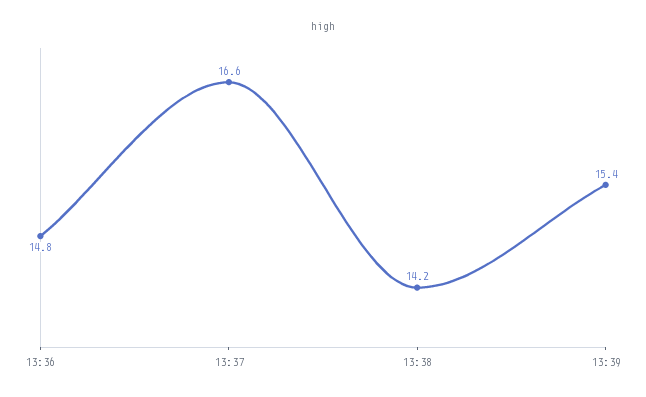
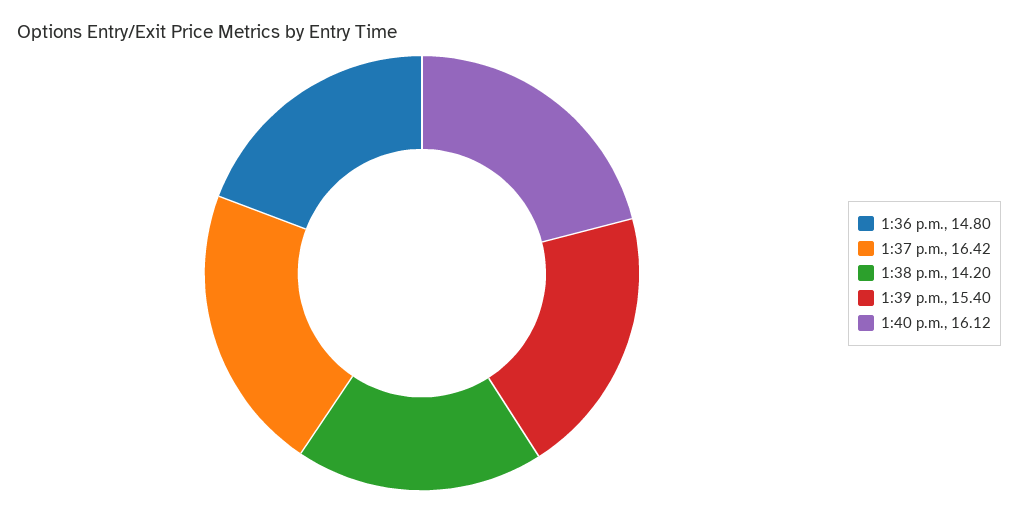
13:37: 16.6 -> 16.42
1:40 p.m.: none -> 16.12

